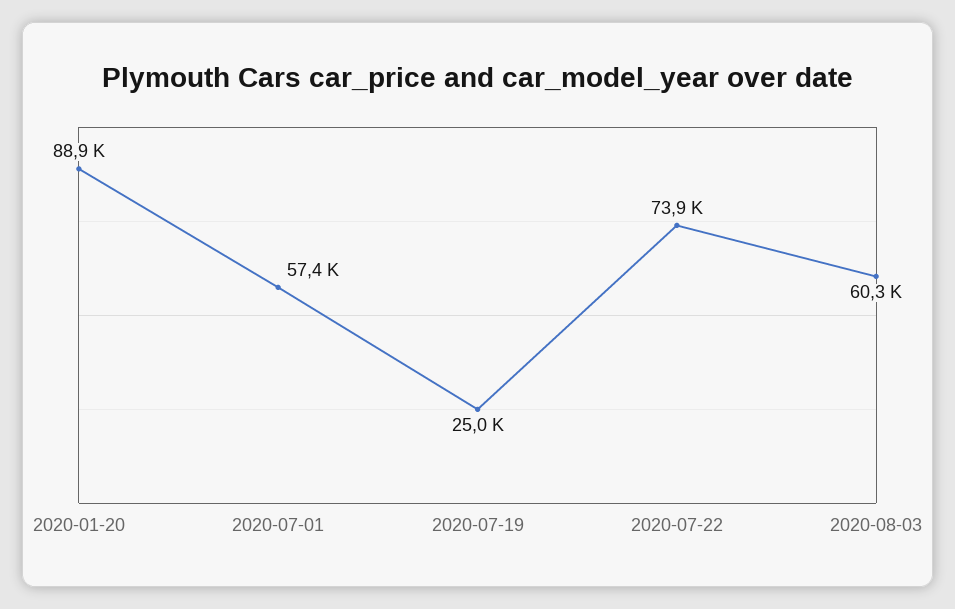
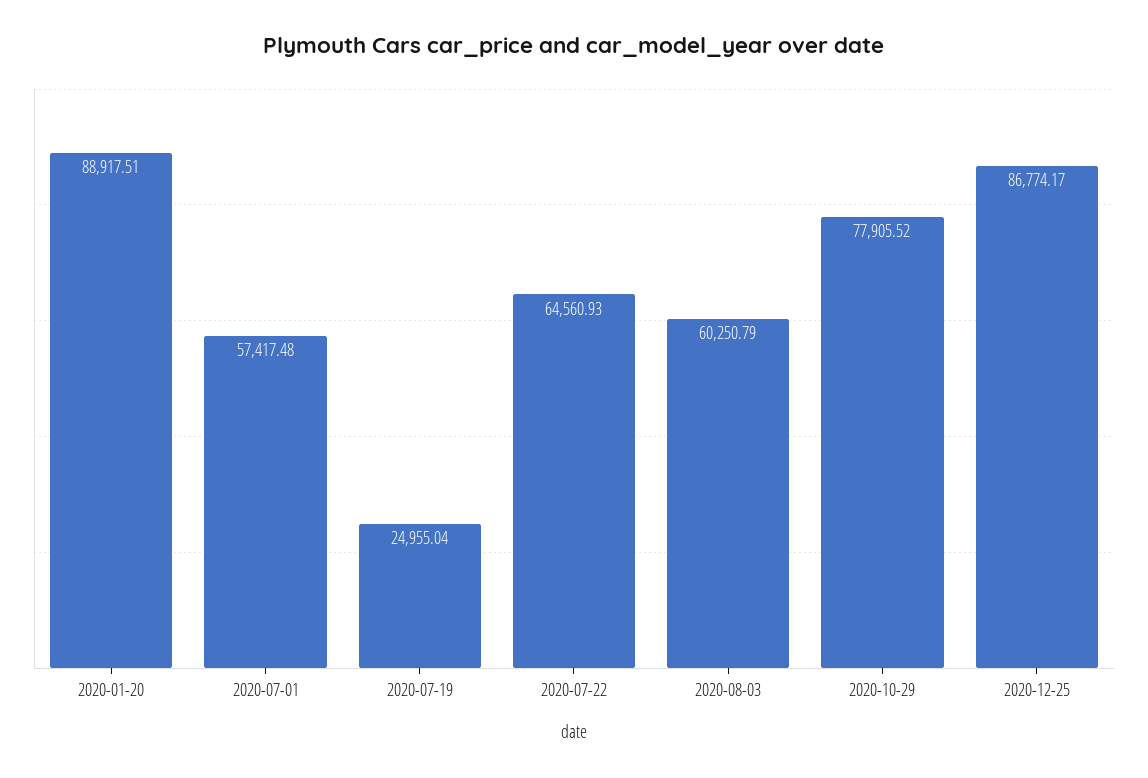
2020-07-22: 73900 -> 64560.93
2020-10-29: none -> 77905.52
2020-12-25: none -> 86774.17

